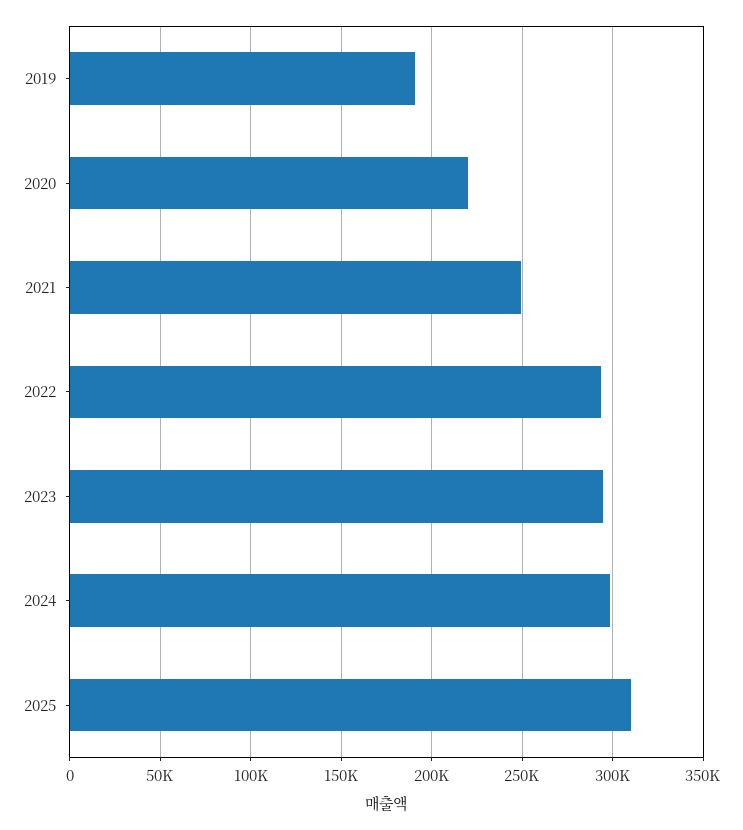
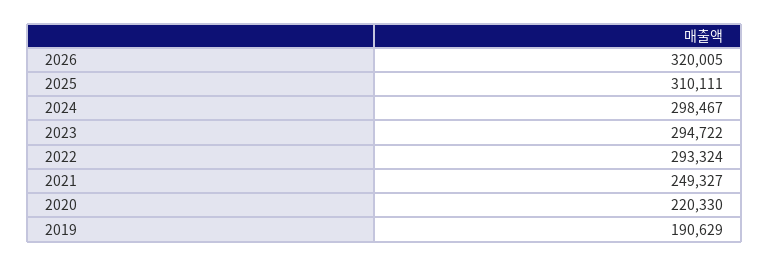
2026: none -> 320005

